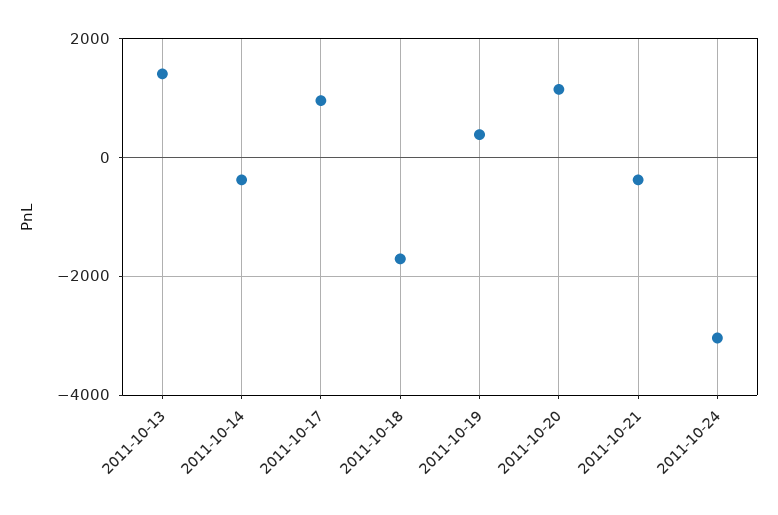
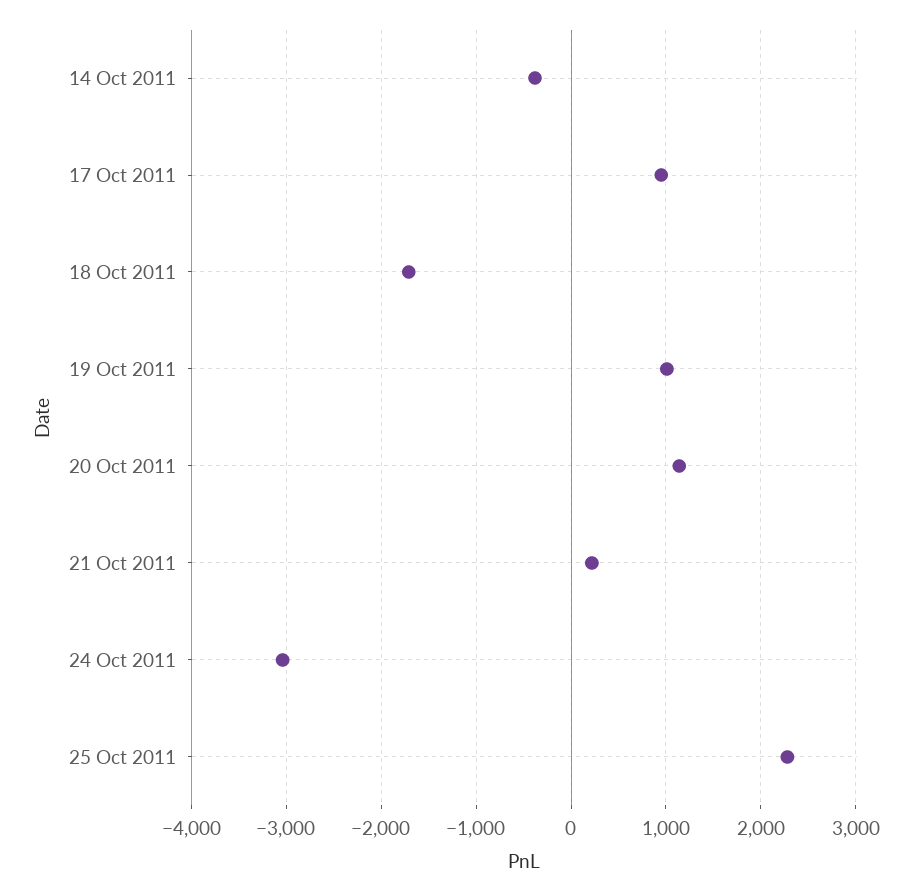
2011-10-13: 1400 -> none
2011-10-19: 400 -> 1000
2011-10-21: -400 -> 200
25 Oct 2011: none -> 2300

